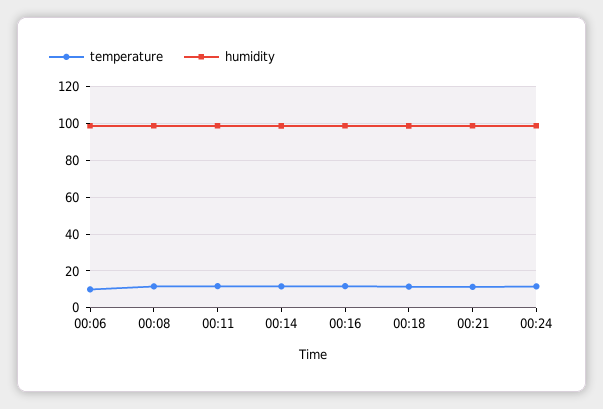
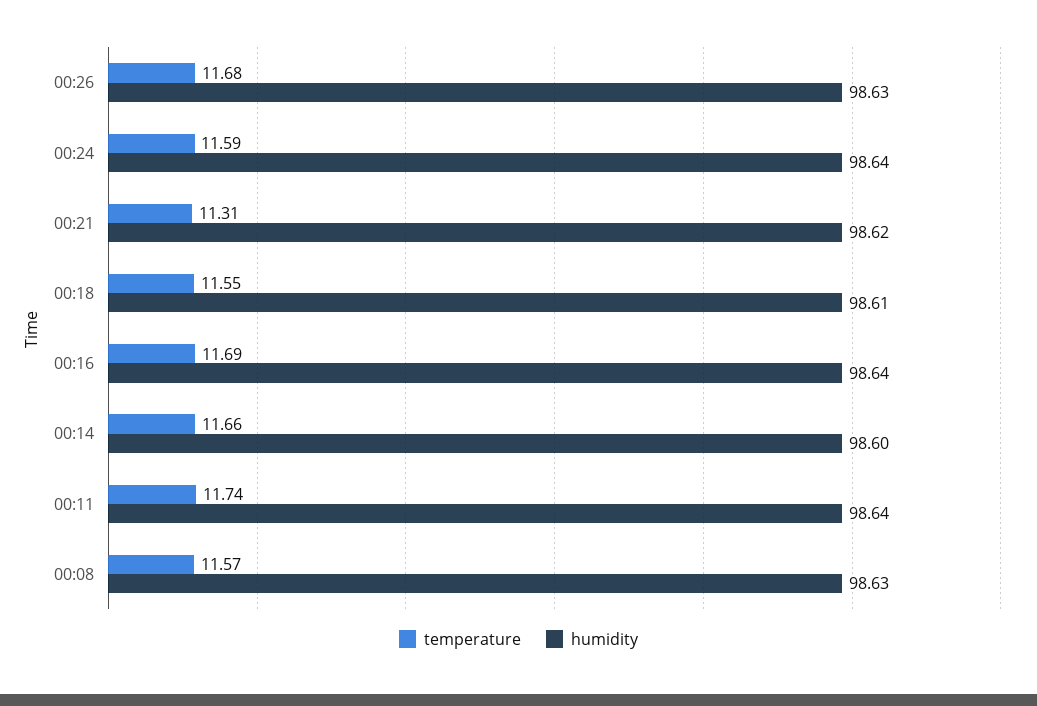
temperature, 00:06: 10 -> none
humidity, 00:06: 100 -> none
temperature, 00:26: none -> 11.68
humidity, 00:26: none -> 98.63

